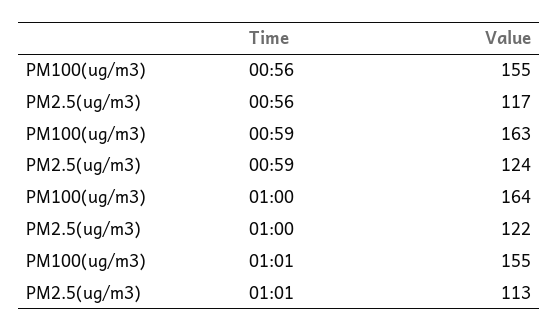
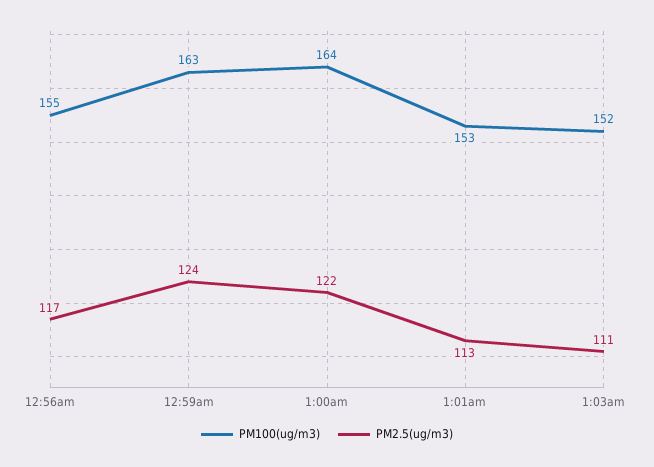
PM100(ug/m3), 01:01: 155 -> 153
PM100(ug/m3), 1:03am: none -> 152
PM2.5(ug/m3), 1:03am: none -> 111

